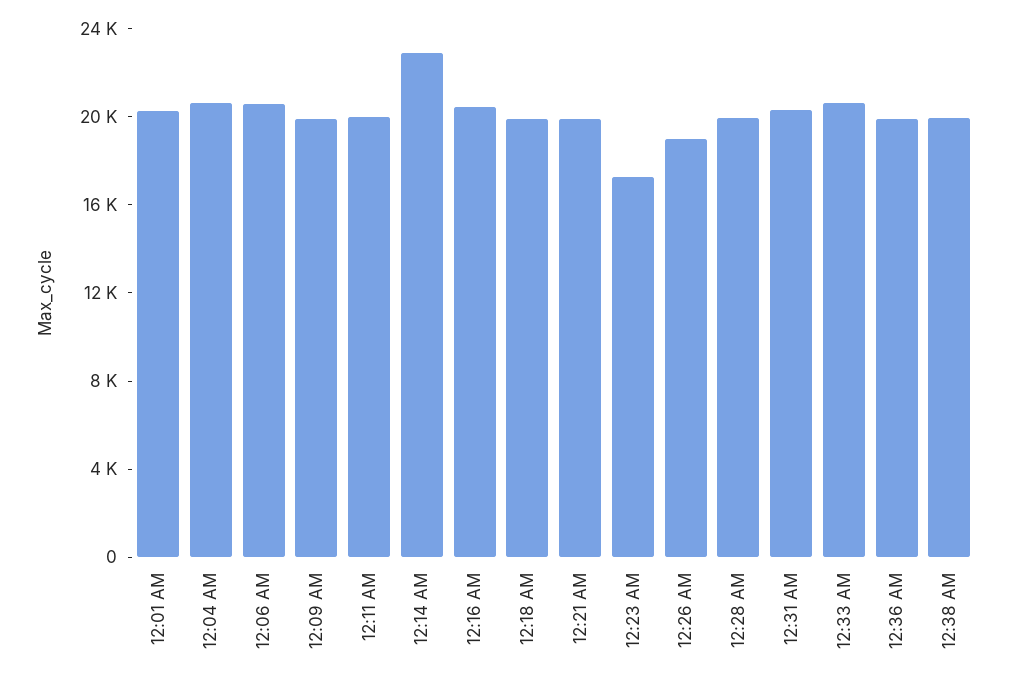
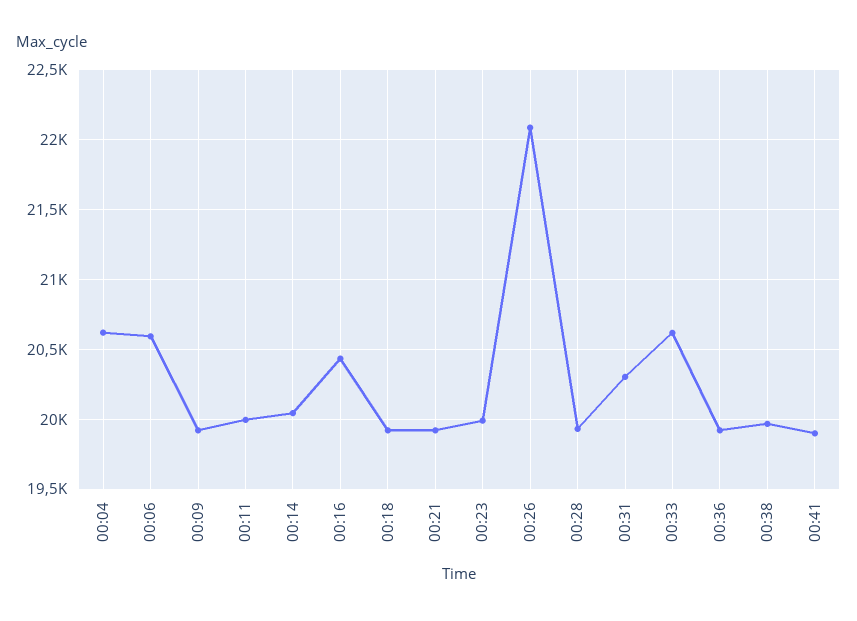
12:01 AM: 20000 -> none
12:14 AM: 23000 -> 20050
12:23 AM: 17000 -> 20000
12:26 AM: 19000 -> 22100
00:41: none -> 19900

